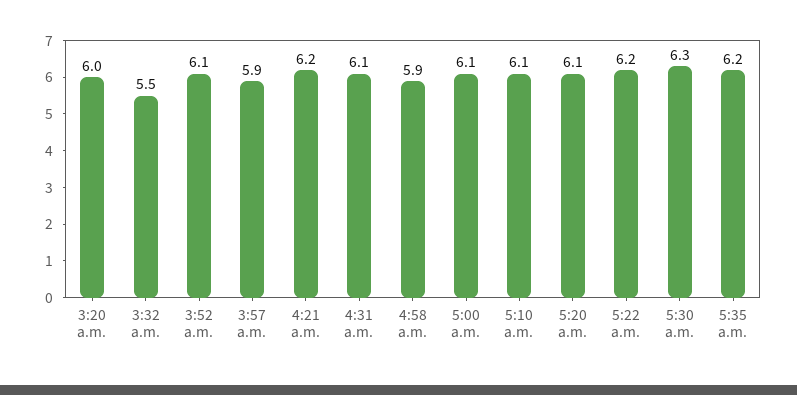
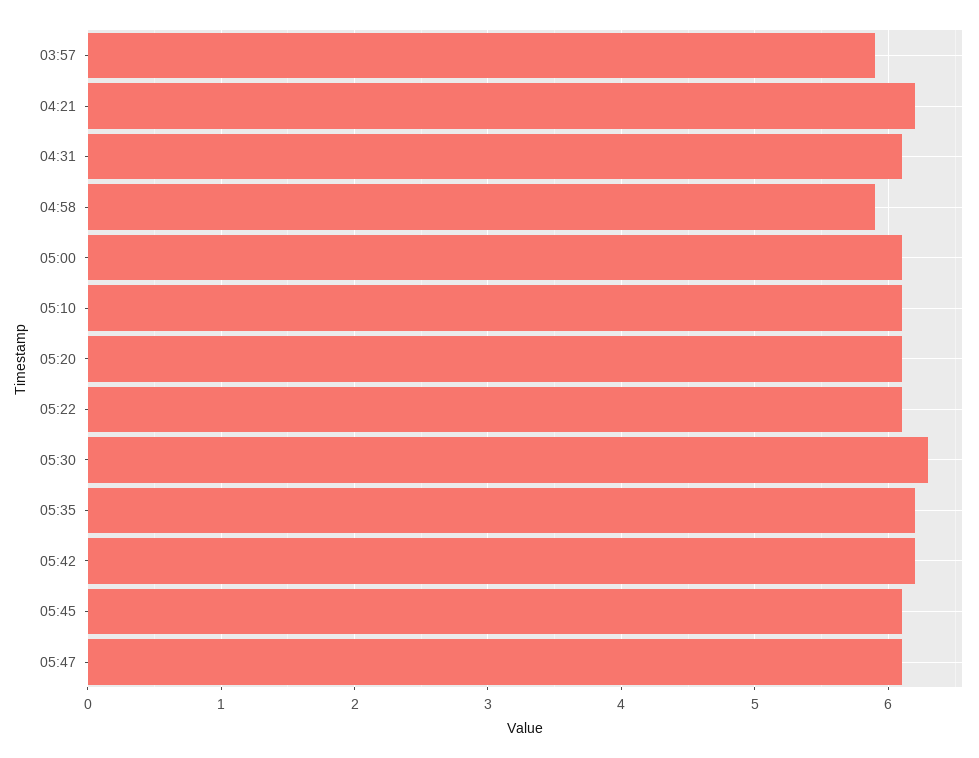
3:20 a.m.: 6 -> none
3:32 a.m.: 5.5 -> none
3:52 a.m.: 6.1 -> none
5:22 a.m.: 6.2 -> 6.1
05:42: none -> 6.2
05:45: none -> 6.1
05:47: none -> 6.1

